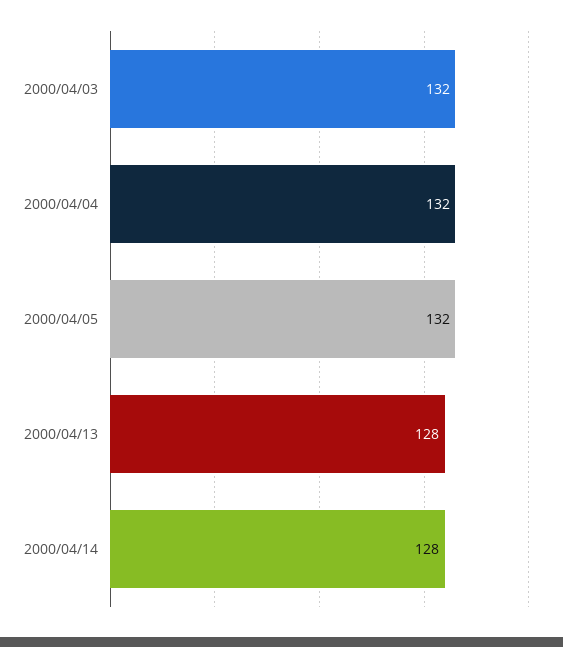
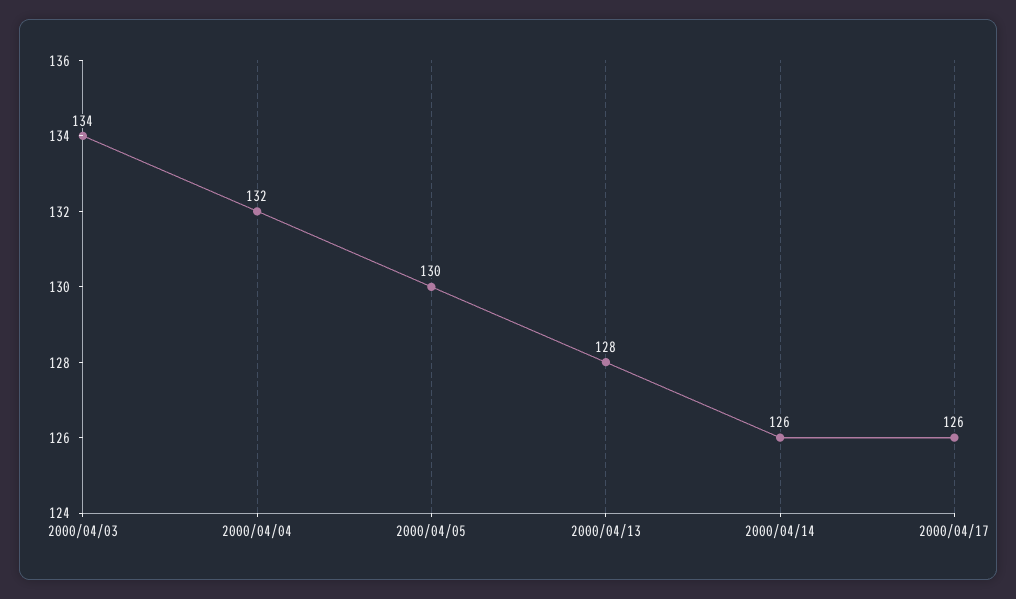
2000/04/03: 132 -> 134
2000/04/05: 132 -> 130
2000/04/14: 128 -> 126
2000/04/17: none -> 126

